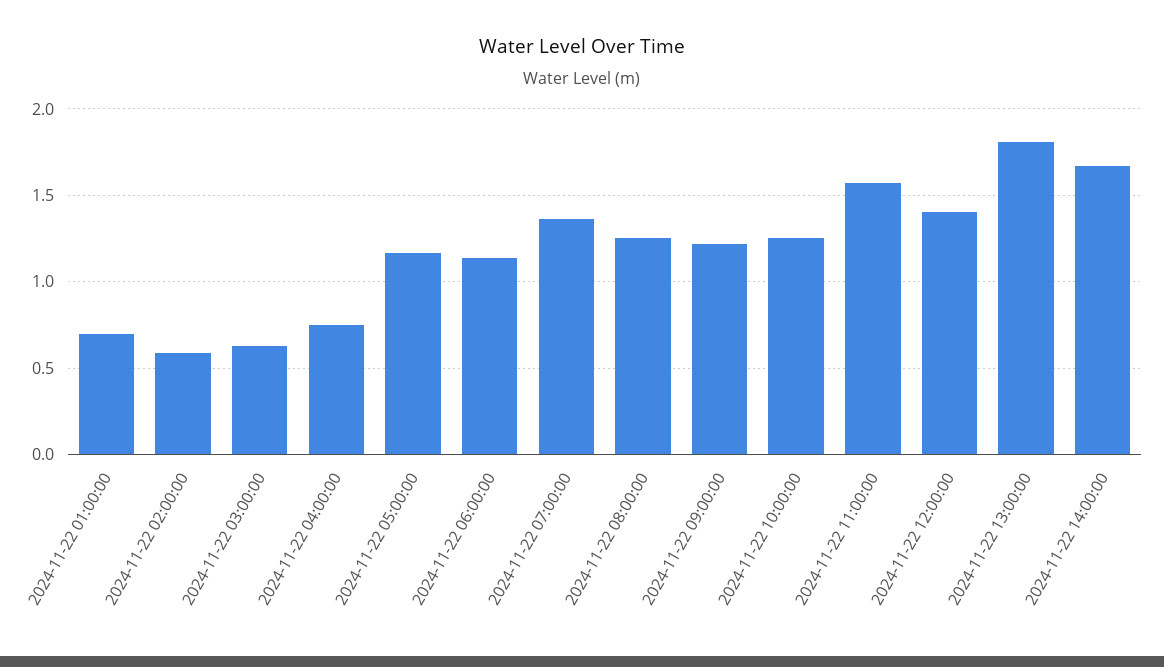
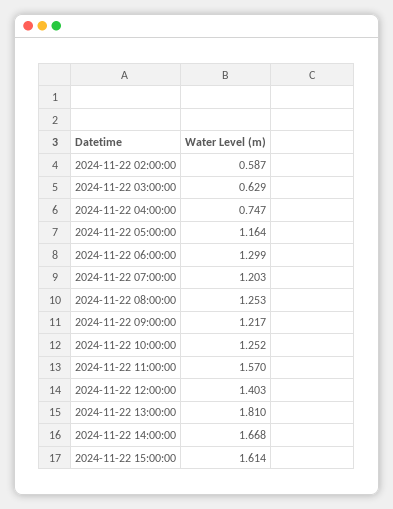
2024-11-22 01:00:00: 0.7 -> none
2024-11-22 06:00:00: 1.15 -> 1.299
2024-11-22 07:00:00: 1.35 -> 1.203
2024-11-22 15:00:00: none -> 1.614

